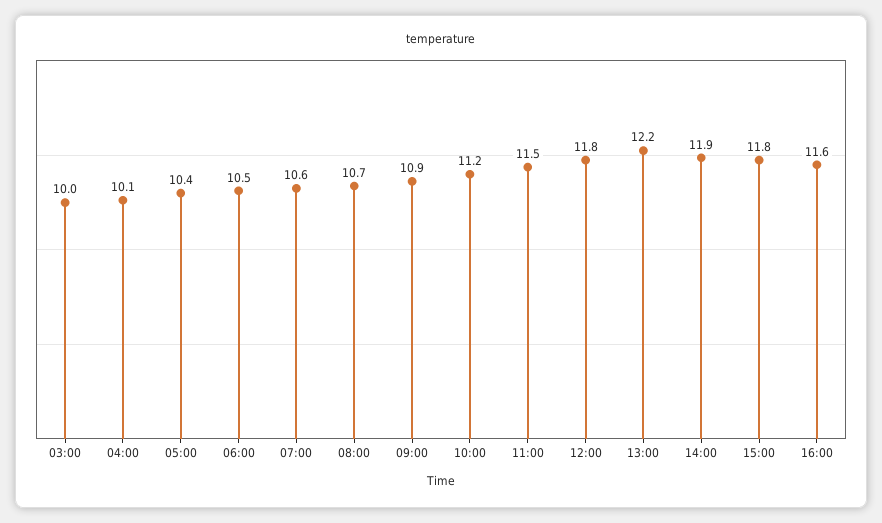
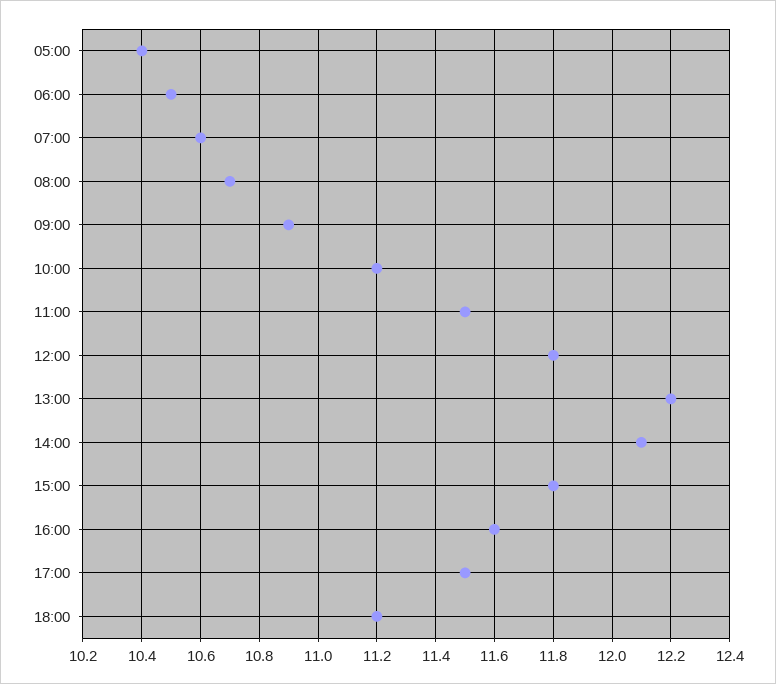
03:00: 10 -> none
04:00: 10.1 -> none
14:00: 11.9 -> 12.1
17:00: none -> 11.5
18:00: none -> 11.2

